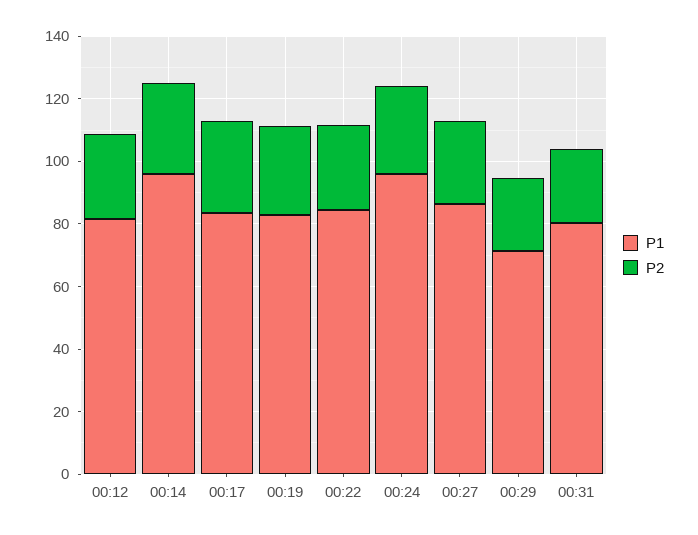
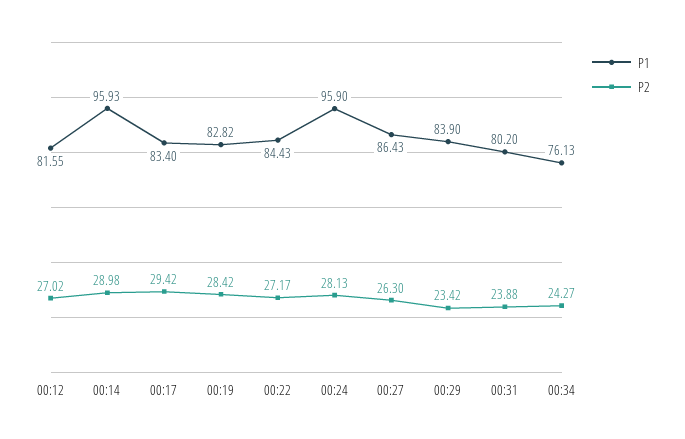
P1, 00:29: 70 -> 83.9
P1, 00:34: none -> 76.13
P2, 00:34: none -> 24.27

